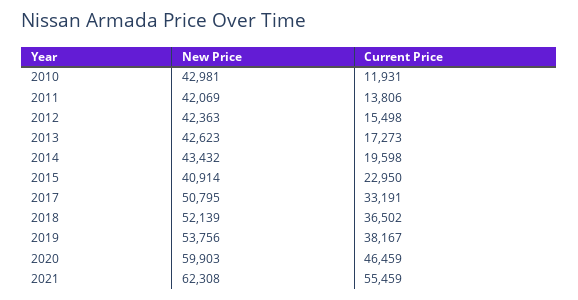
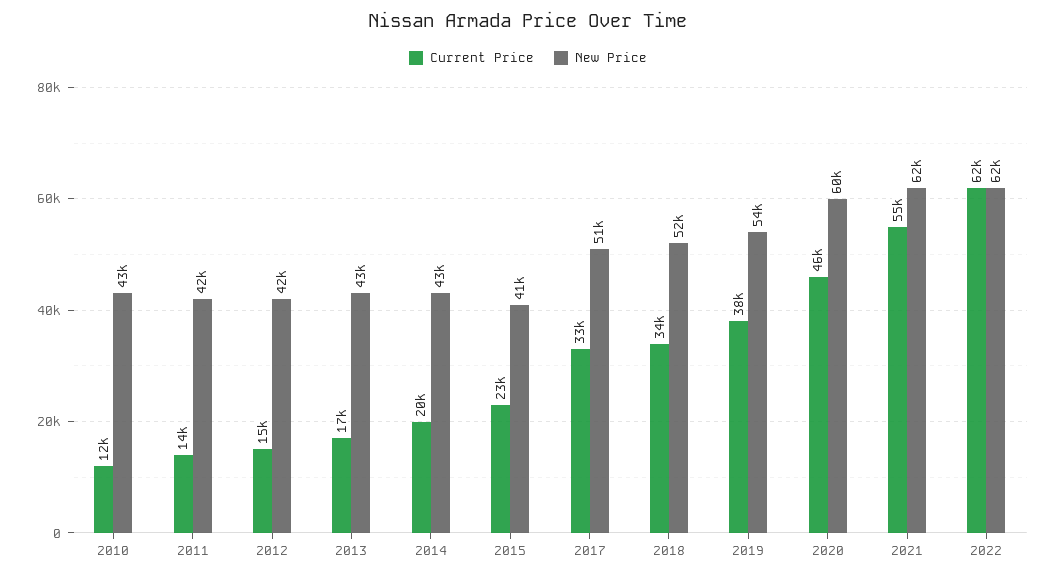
Current Price, 2018: 36502 -> 34000
Current Price, 2022: none -> 62000
New Price, 2022: none -> 62000

